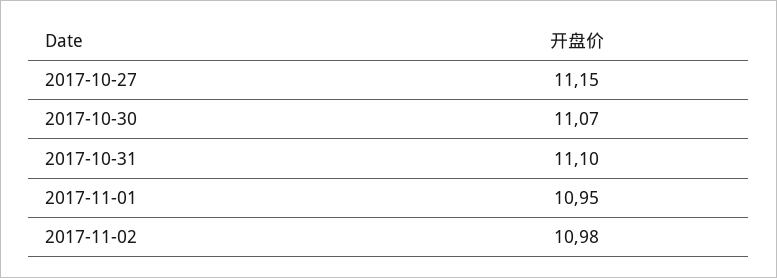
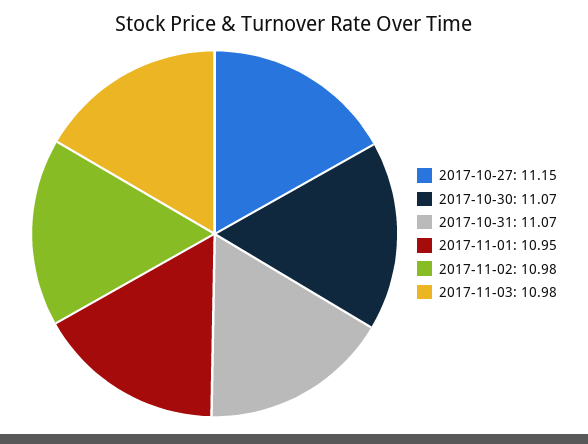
2017-10-31: 11.1 -> 11.07
2017-11-03: none -> 10.98

